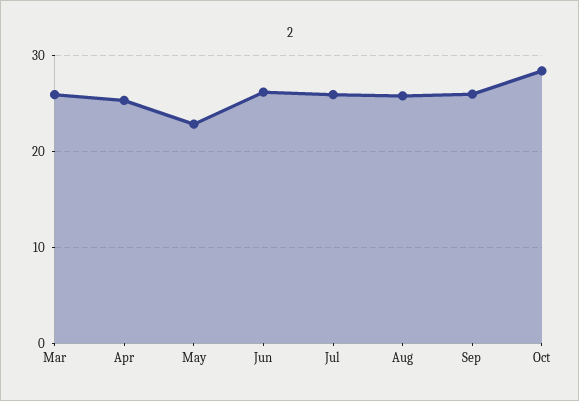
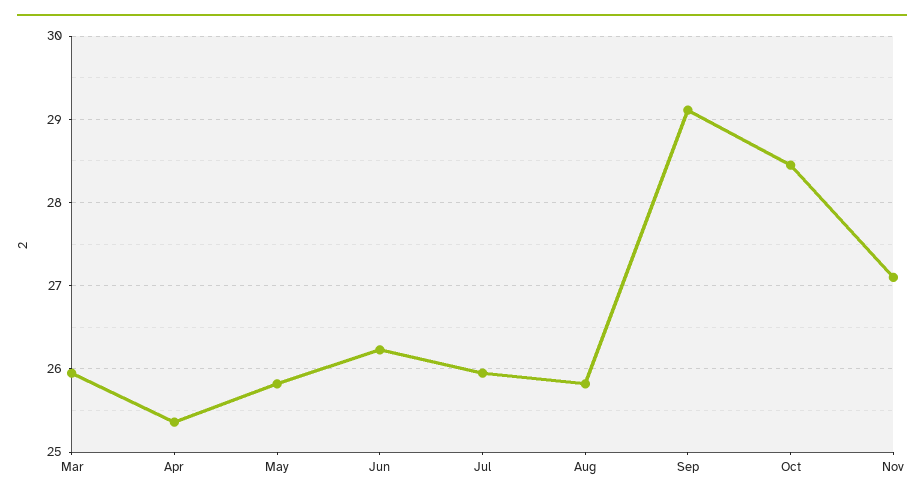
May: 23 -> 25.8
Sep: 26 -> 29.1
Nov: none -> 27.1

